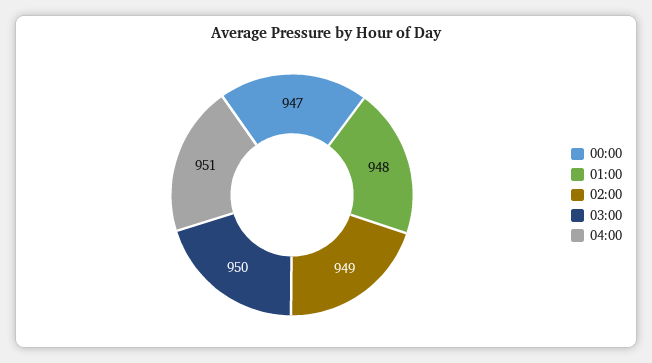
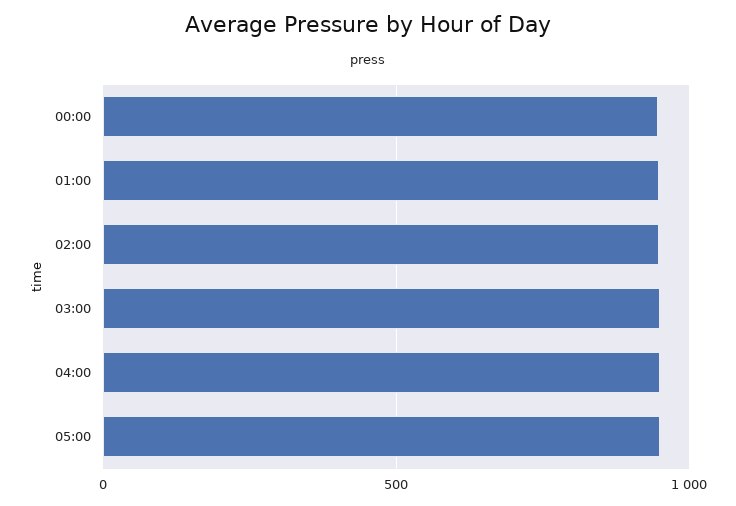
05:00: none -> 950

